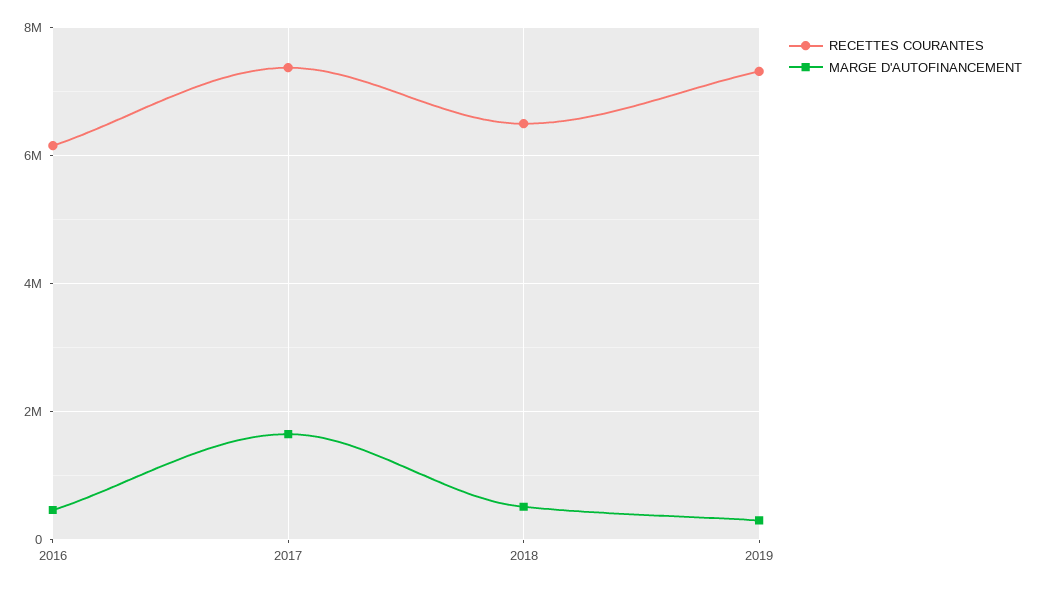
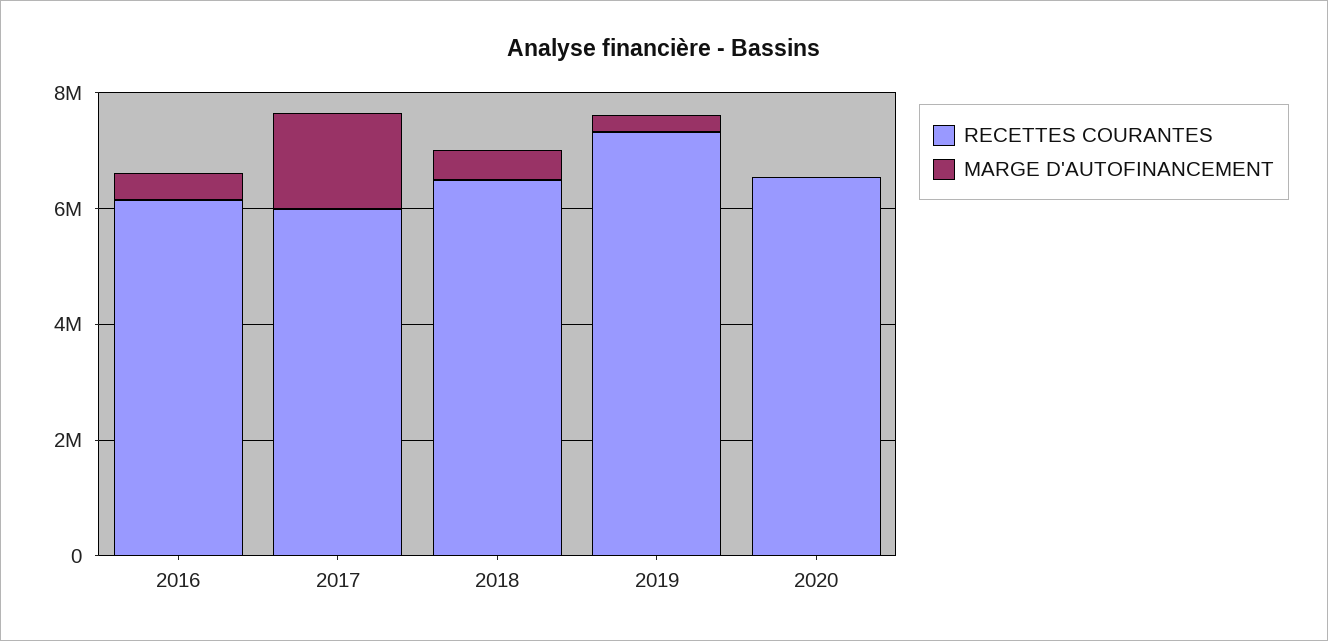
RECETTES COURANTES, 2017: 7400000 -> 6000000
RECETTES COURANTES, 2020: none -> 6500000
MARGE D'AUTOFINANCEMENT, 2020: none -> 0

